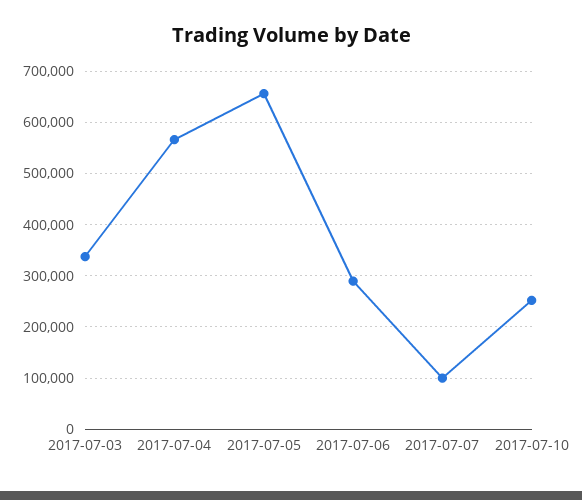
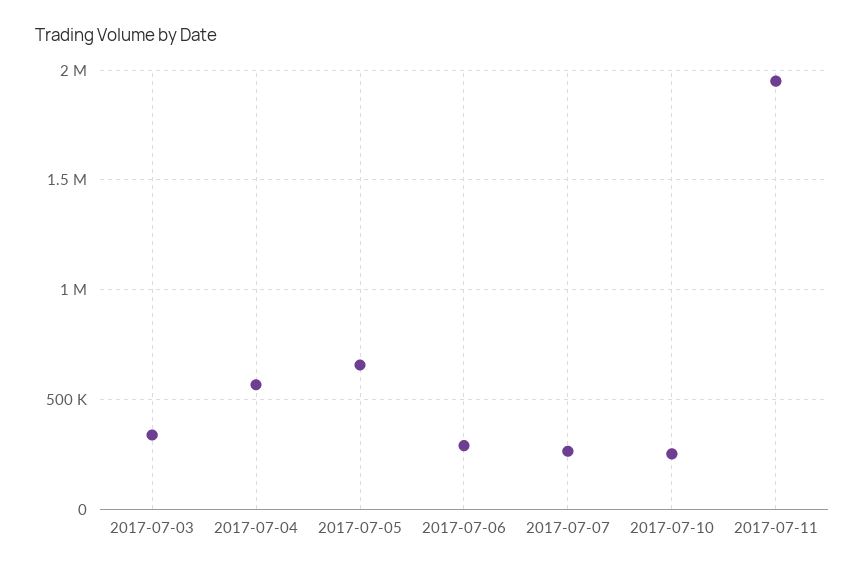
2017-07-07: 100000 -> 250000
2017-07-11: none -> 1950000

